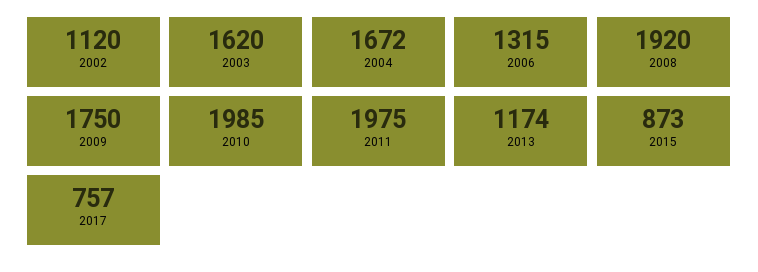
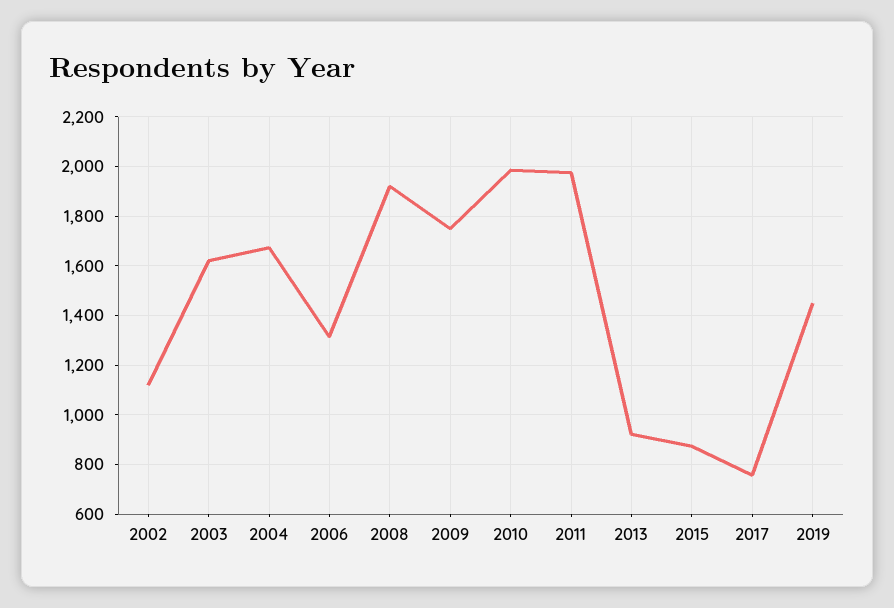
2013: 1174 -> 925
2019: none -> 1450

